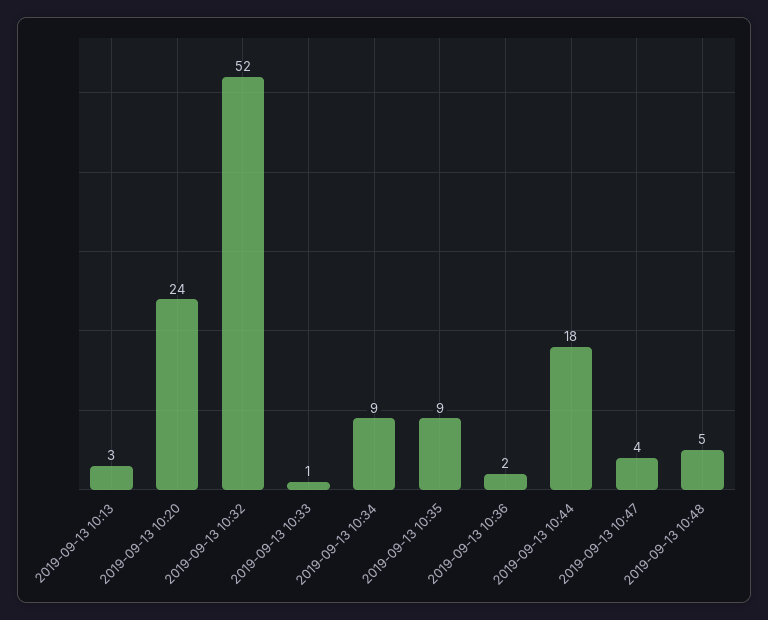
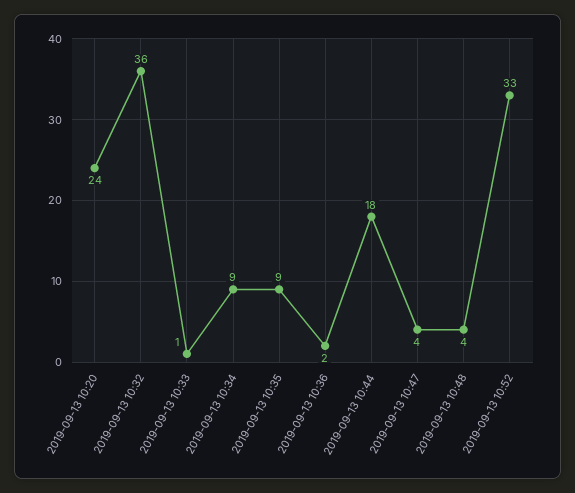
2019-09-13 10:13: 3 -> none
2019-09-13 10:32: 52 -> 36
2019-09-13 10:48: 5 -> 4
2019-09-13 10:52: none -> 33

